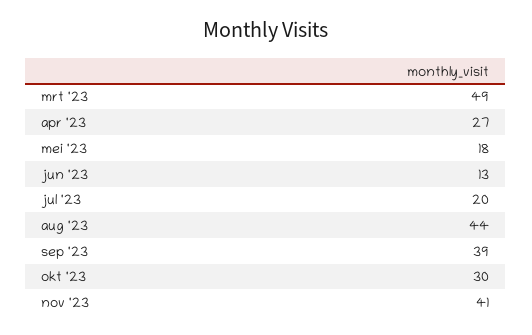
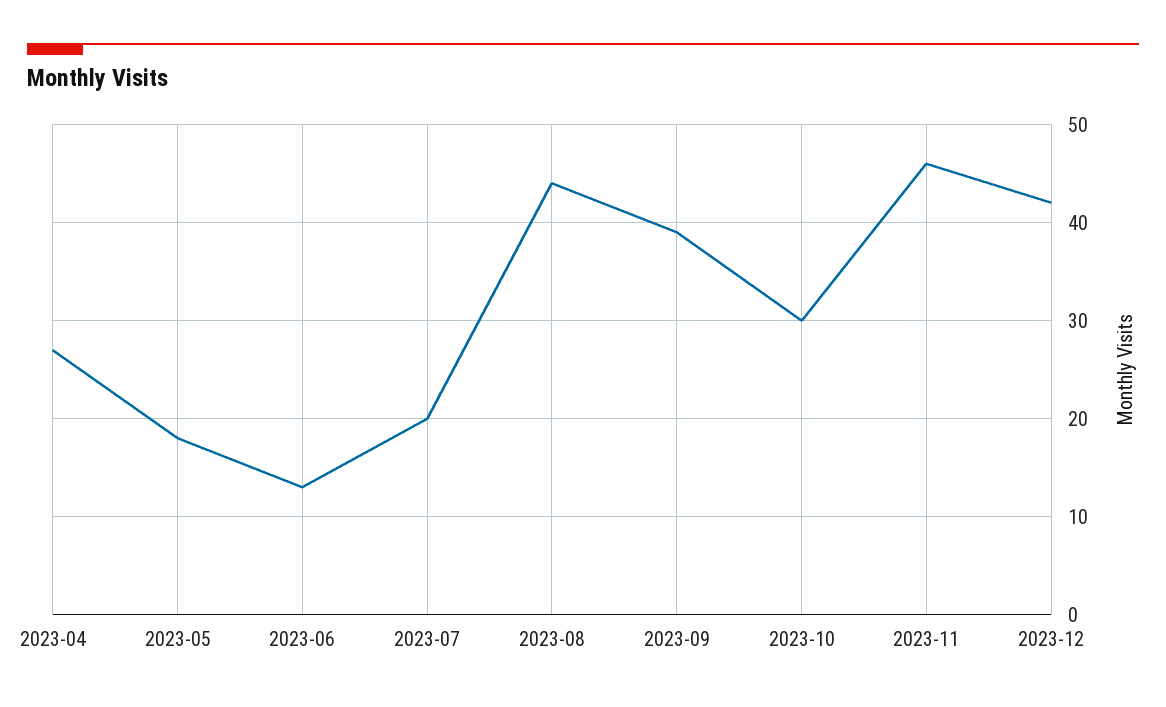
mrt '23: 49 -> none
nov '23: 41 -> 46
2023-12: none -> 42

